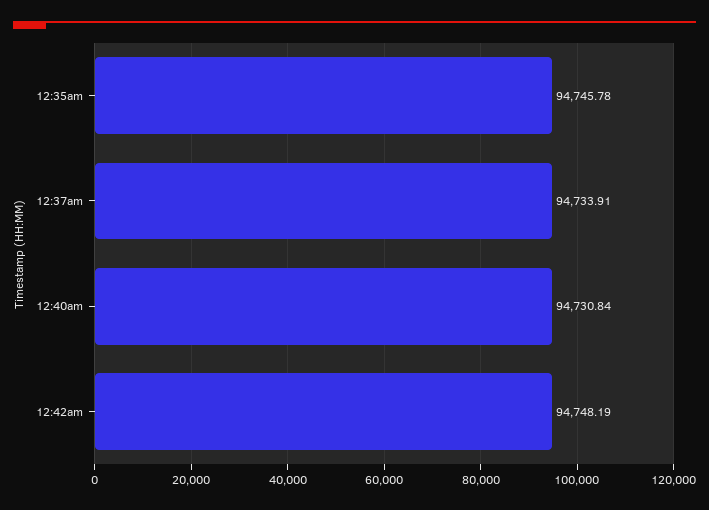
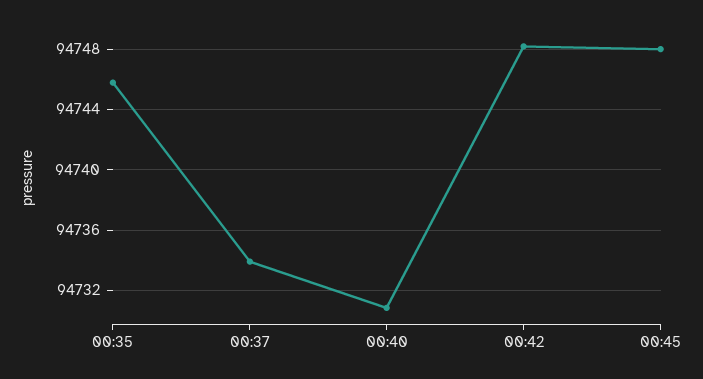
00:45: none -> 94748

